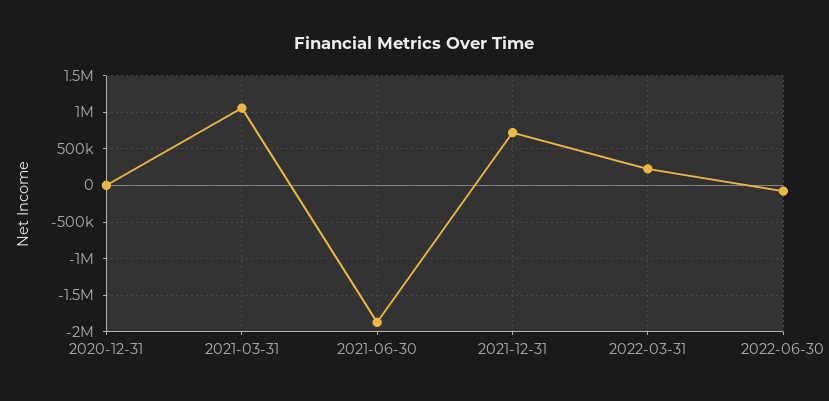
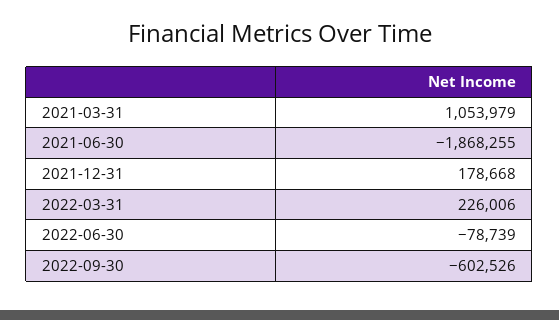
2020-12-31: 0 -> none
2021-12-31: 700000 -> 178668
2022-09-30: none -> -602526

